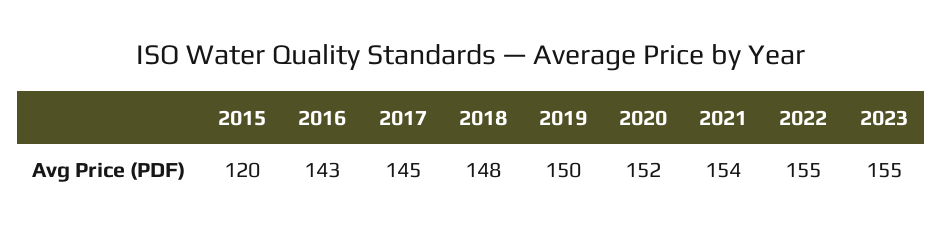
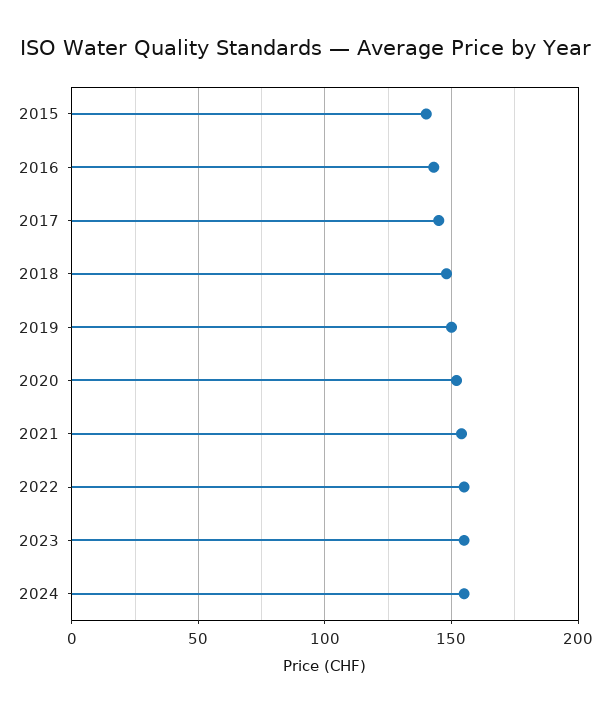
2015: 120 -> 140
2024: none -> 155

